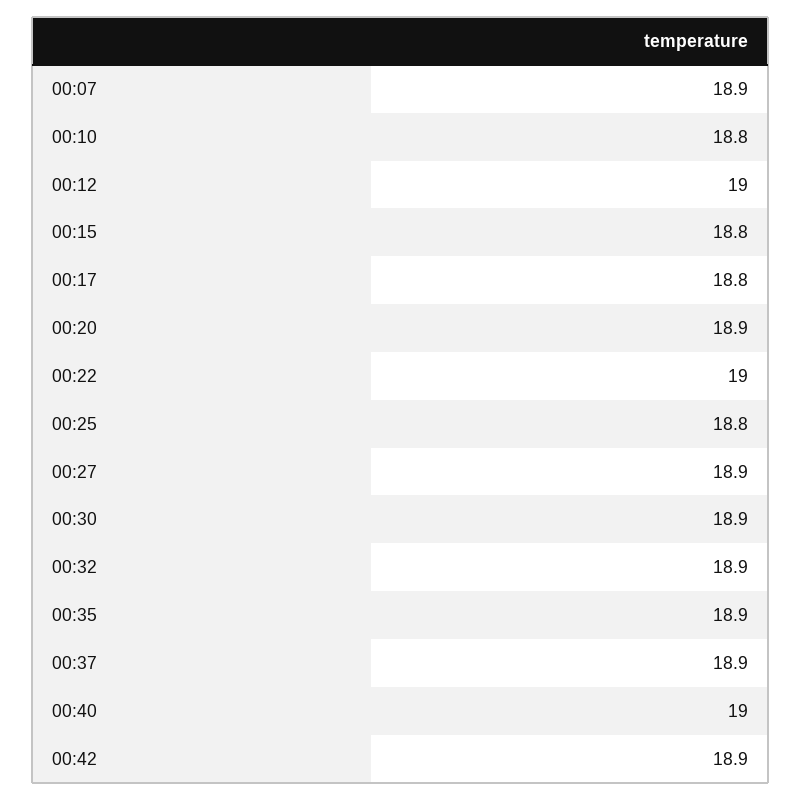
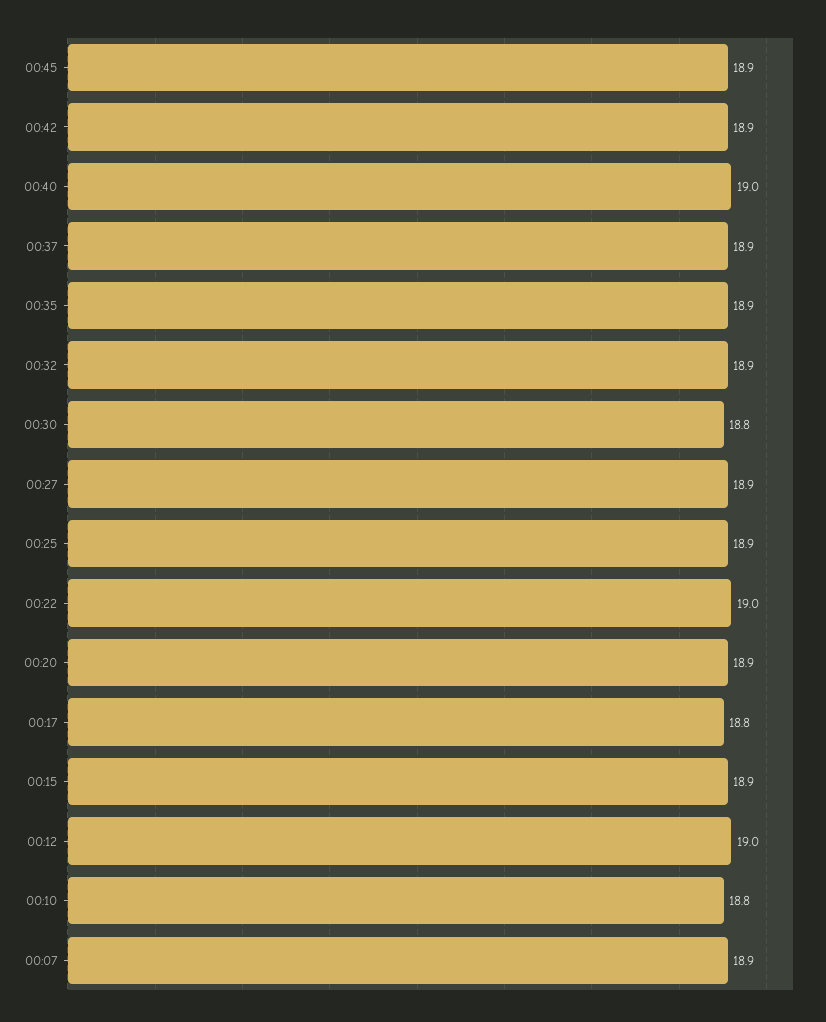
00:15: 18.8 -> 18.9
00:25: 18.8 -> 18.9
00:30: 18.9 -> 18.8
00:45: none -> 18.9

